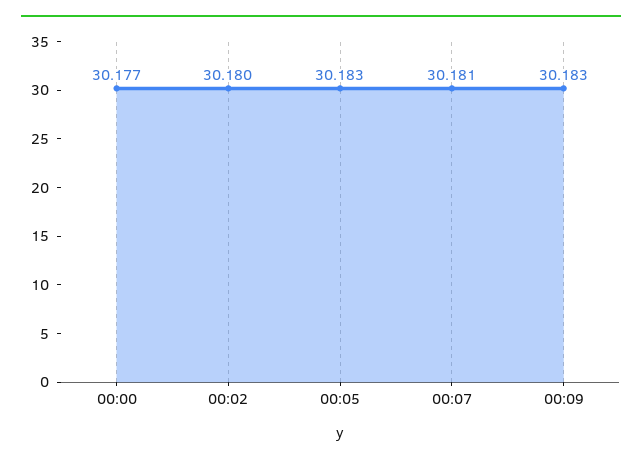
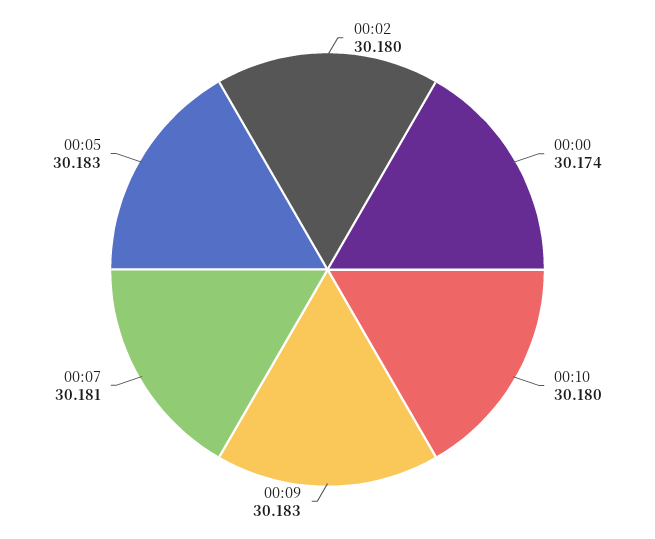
00:00: 30.177 -> 30.174
00:10: none -> 30.18

